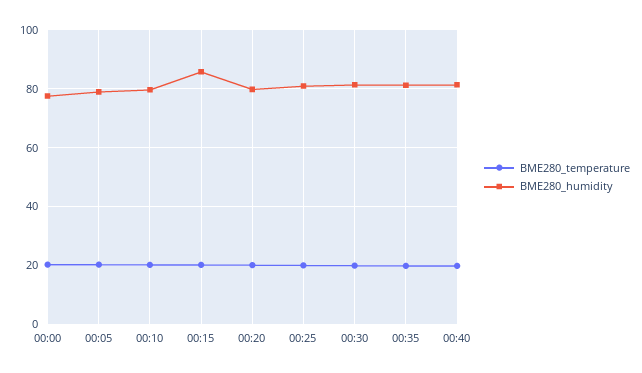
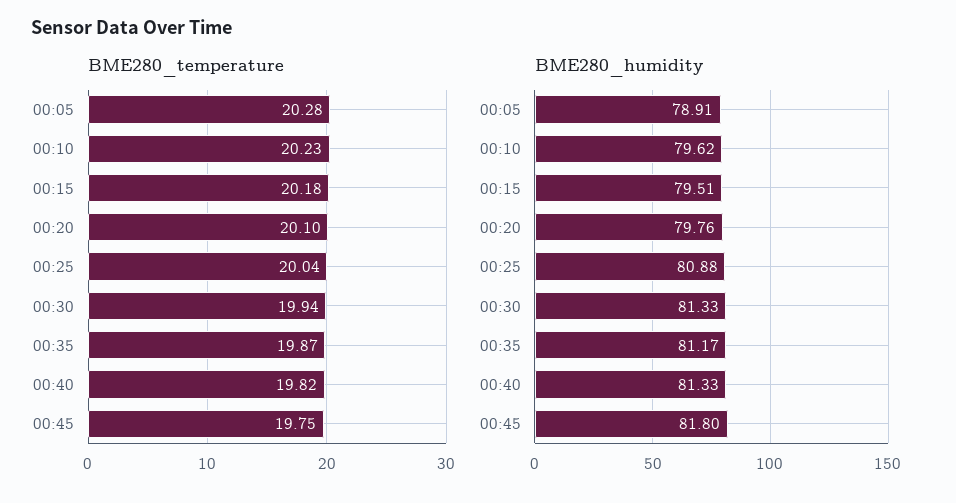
BME280_temperature, 00:00: 20 -> none
BME280_humidity, 00:00: 77.5 -> none
BME280_humidity, 00:15: 85 -> 79.51
BME280_temperature, 00:45: none -> 19.75
BME280_humidity, 00:45: none -> 81.8

